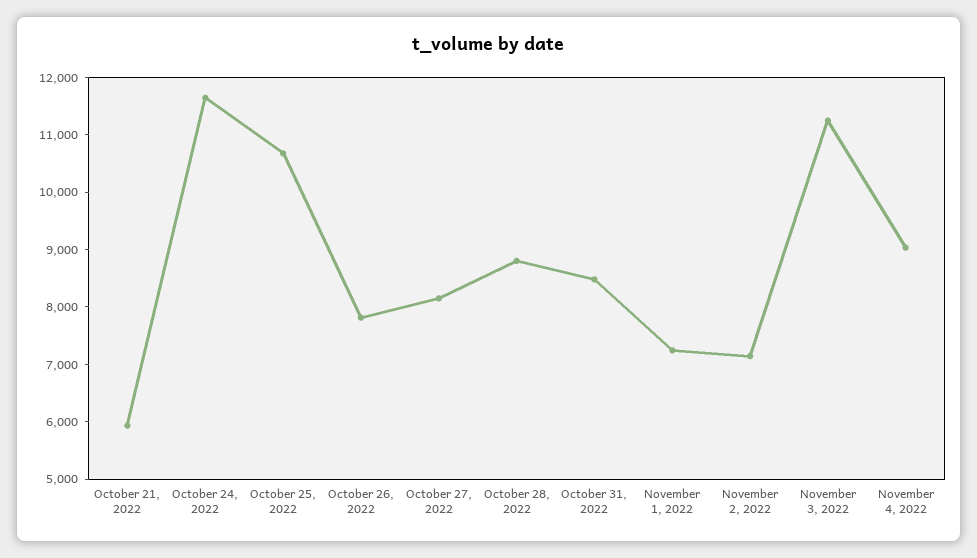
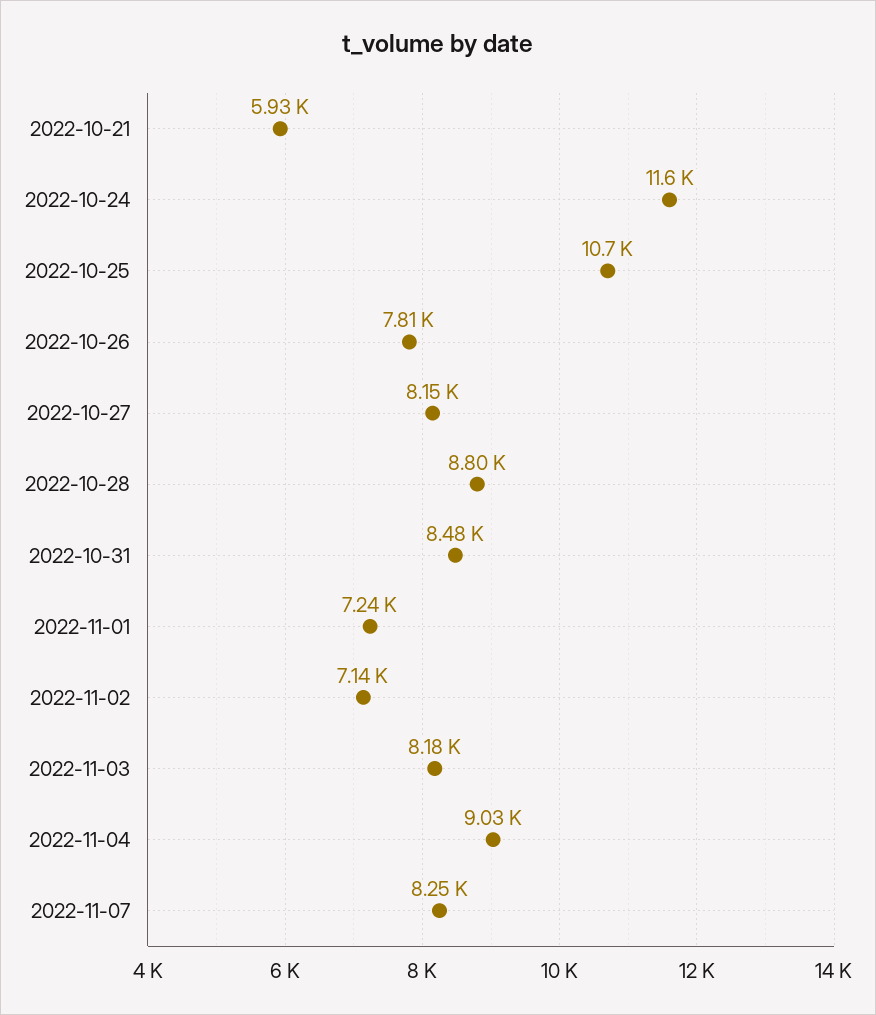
November 3, 2022: 11200 -> 8180
2022-11-07: none -> 8250

